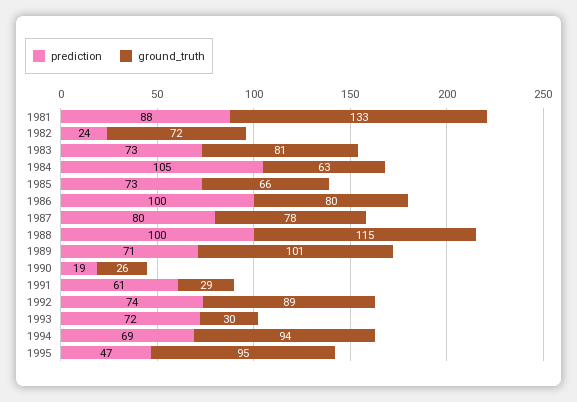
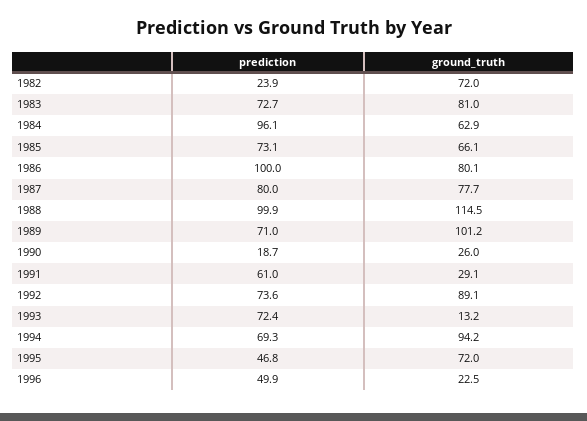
prediction, 1981: 88 -> none
ground_truth, 1981: 133 -> none
prediction, 1984: 105 -> 96.1
ground_truth, 1993: 30 -> 13.2
ground_truth, 1995: 95 -> 72
prediction, 1996: none -> 49.9
ground_truth, 1996: none -> 22.5

